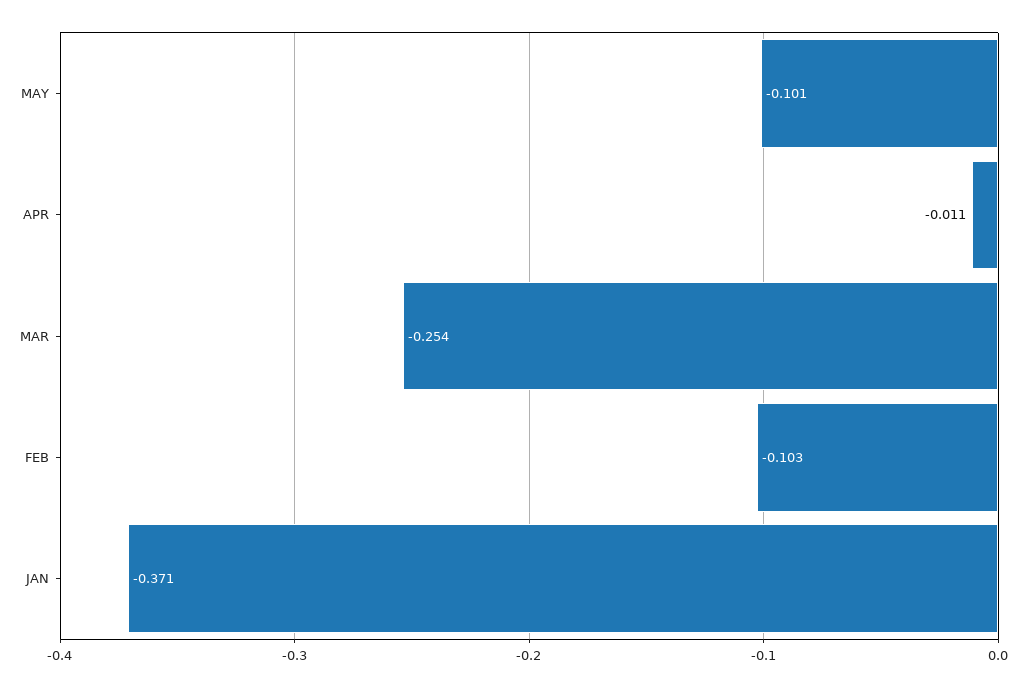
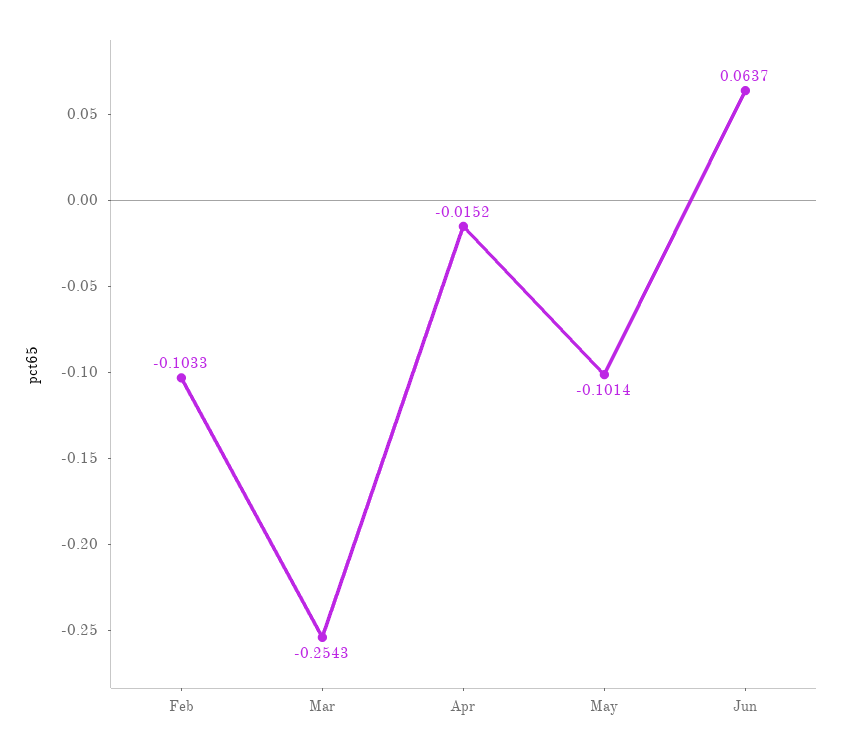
APR: -0.011 -> -0.0152
JAN: -0.371 -> none
Jun: none -> 0.0637

